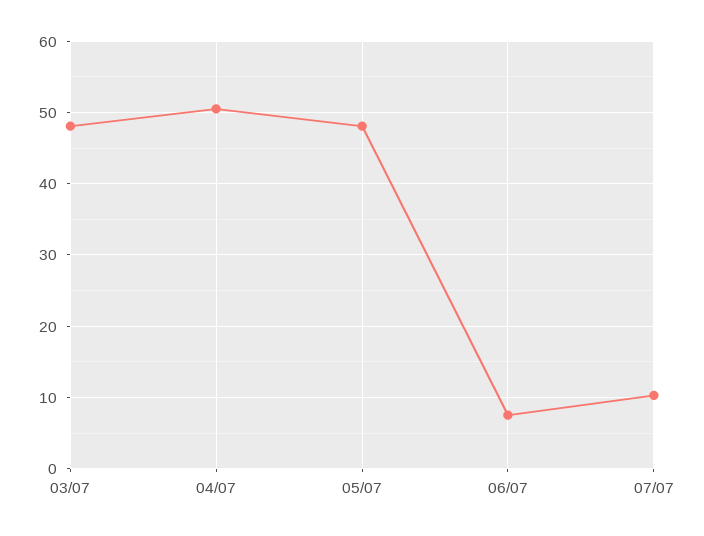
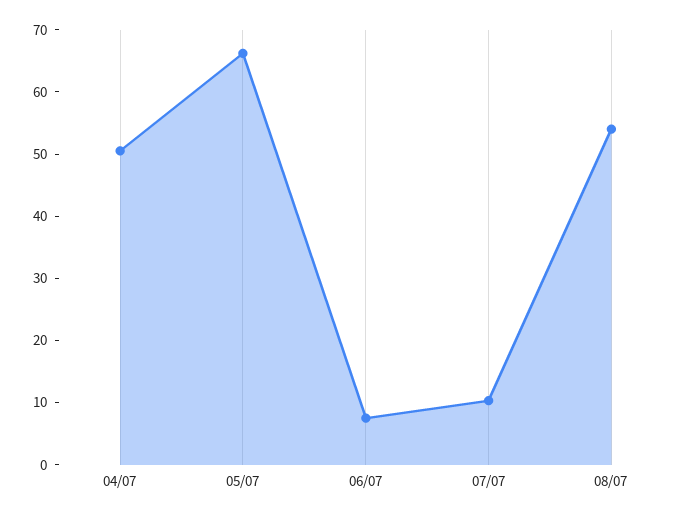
03/07: 48 -> none
05/07: 48 -> 66
08/07: none -> 54

